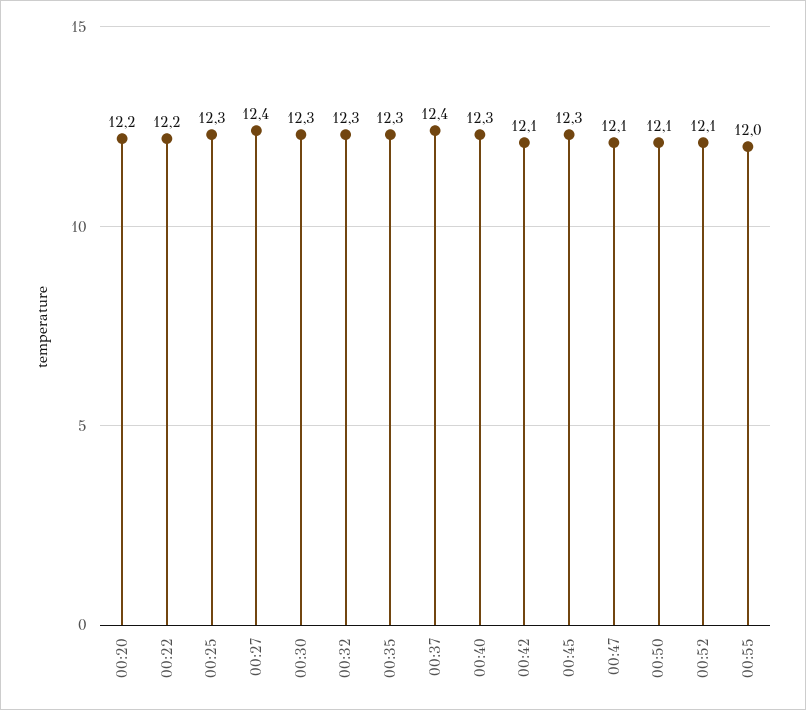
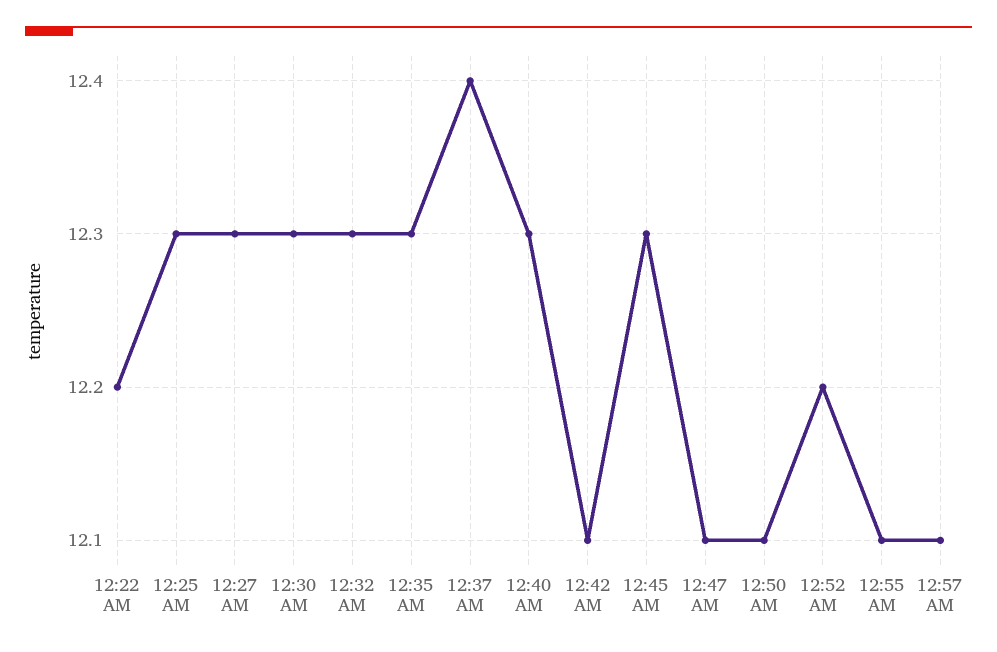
00:20: 12.2 -> none
00:27: 12.4 -> 12.3
00:52: 12.1 -> 12.2
00:55: 12 -> 12.1
12:57 AM: none -> 12.1

